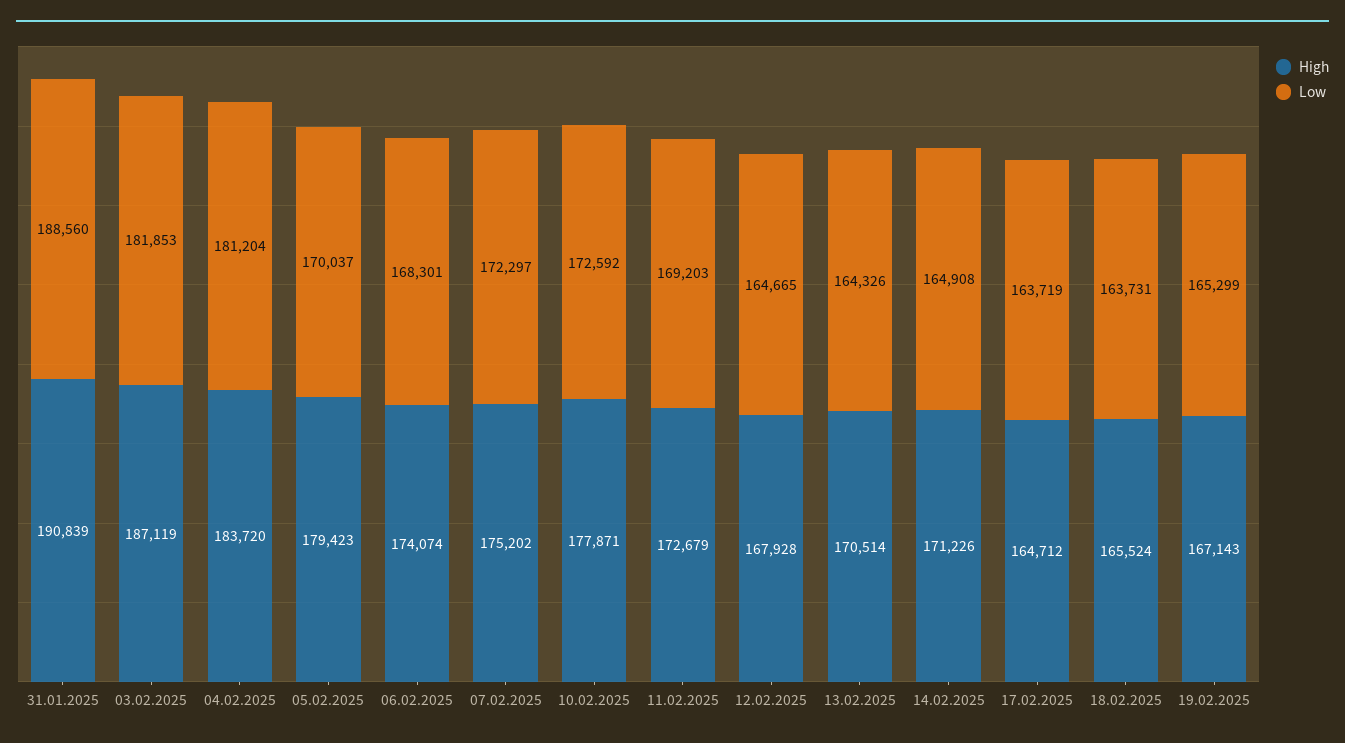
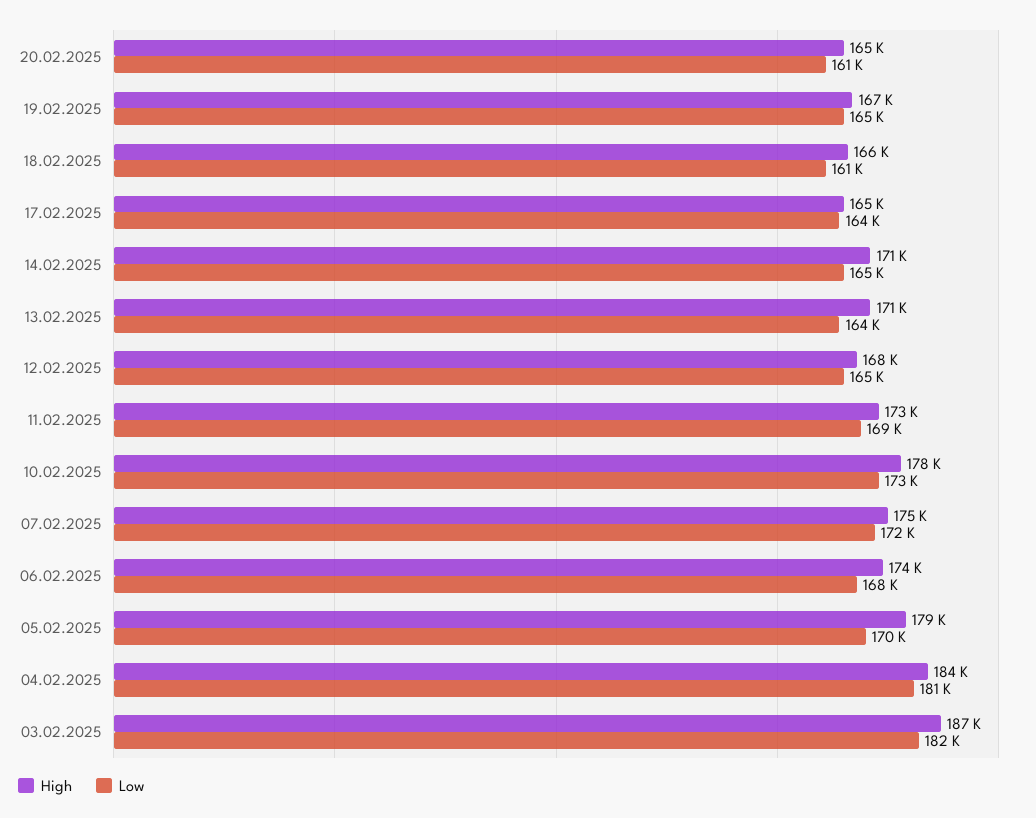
High, 31.01.2025: 190839 -> none
Low, 31.01.2025: 188560 -> none
Low, 18.02.2025: 163731 -> 161000
High, 20.02.2025: none -> 165000
Low, 20.02.2025: none -> 161000

